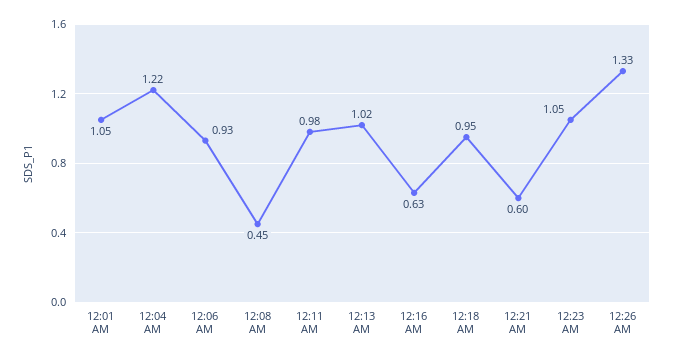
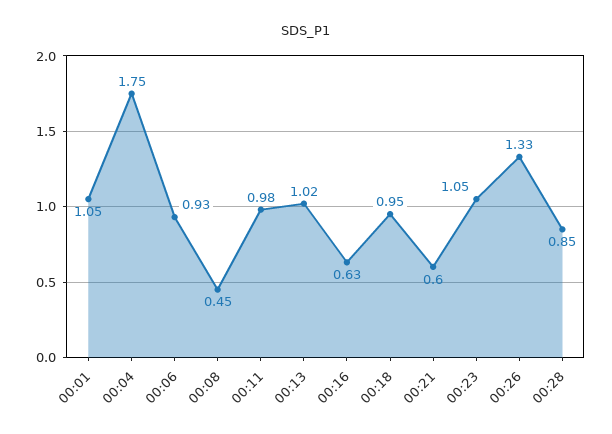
12:04 AM: 1.22 -> 1.75
00:28: none -> 0.85

